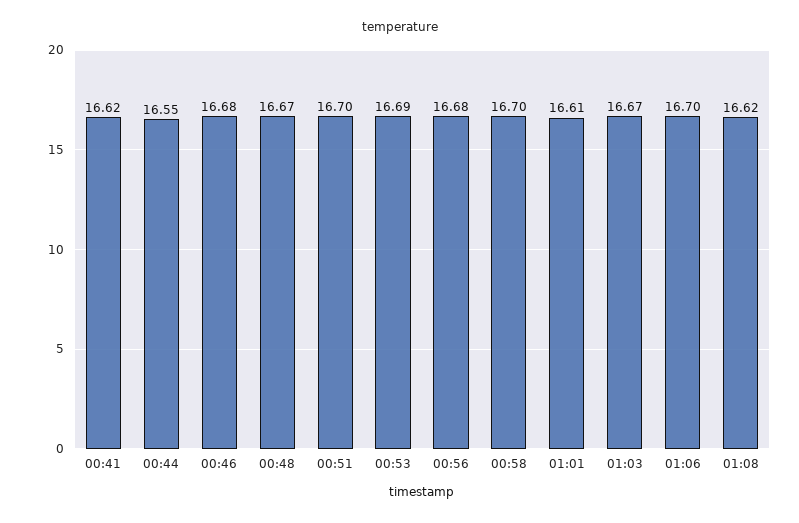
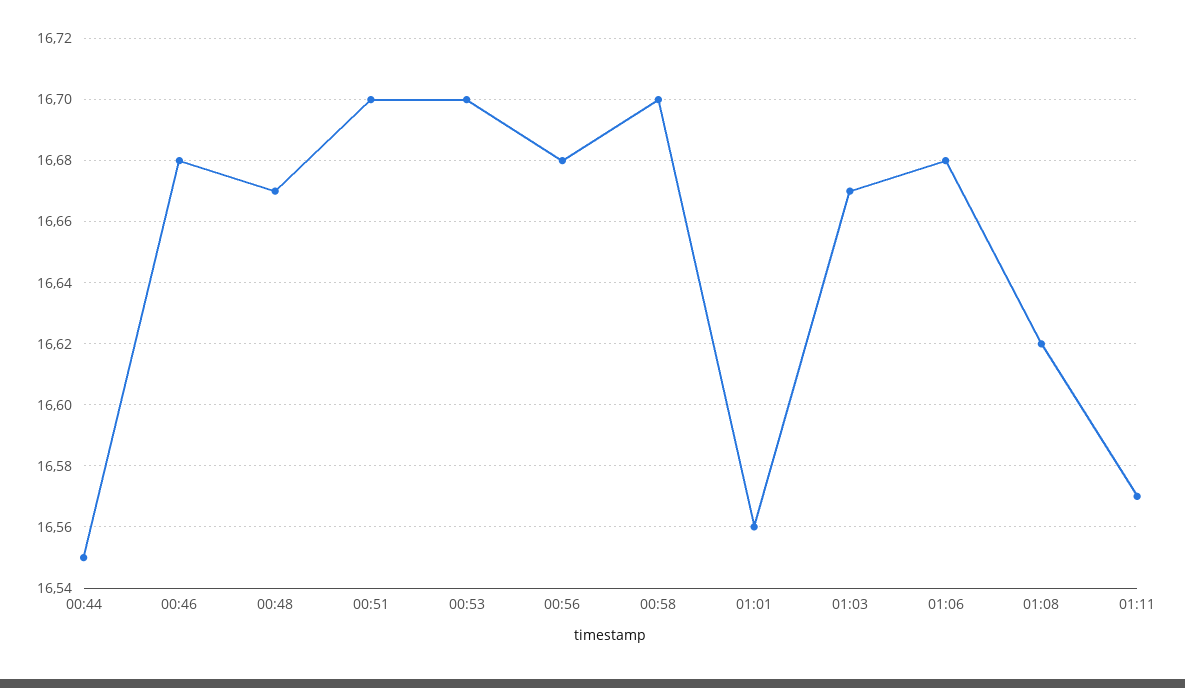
00:41: 16.62 -> none
00:53: 16.69 -> 16.7
01:01: 16.61 -> 16.56
01:06: 16.7 -> 16.68
01:11: none -> 16.57

